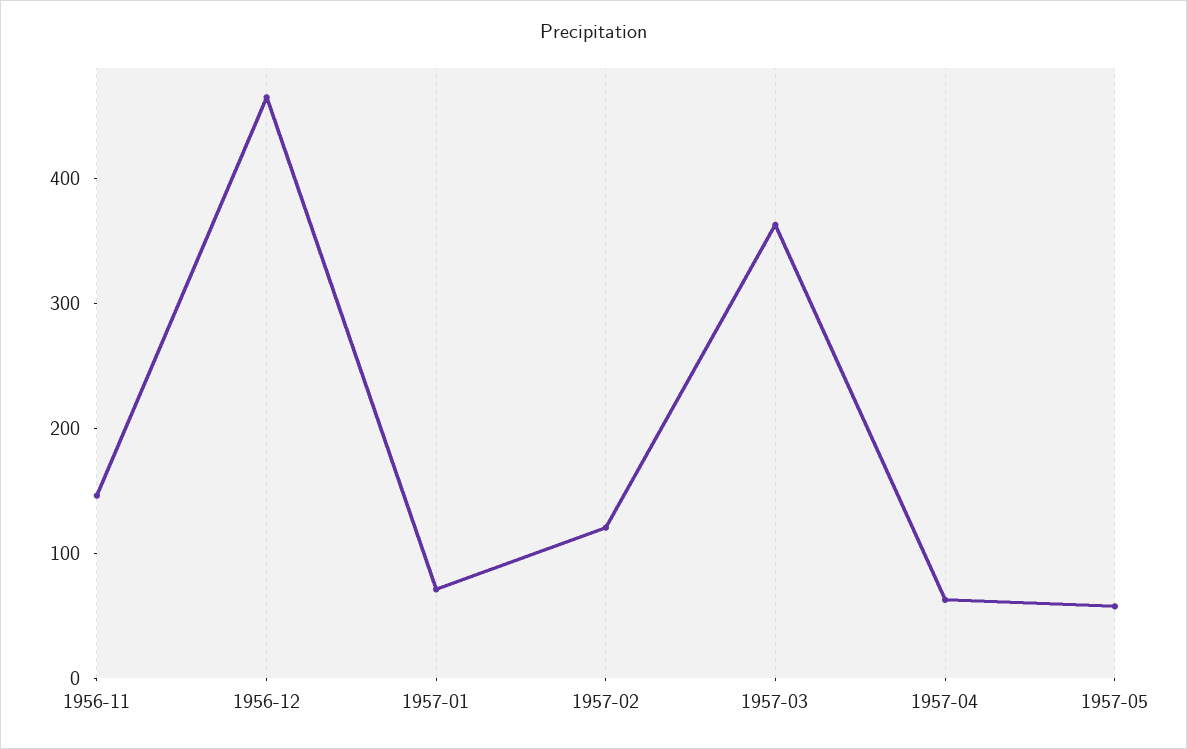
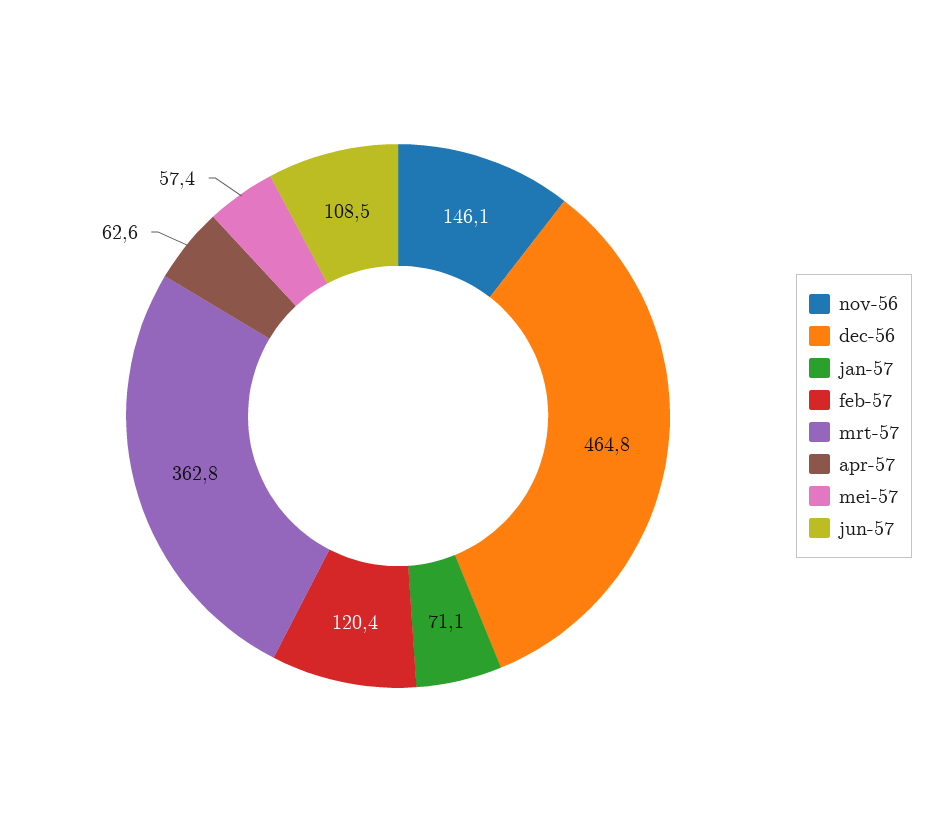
jun-57: none -> 108.5

